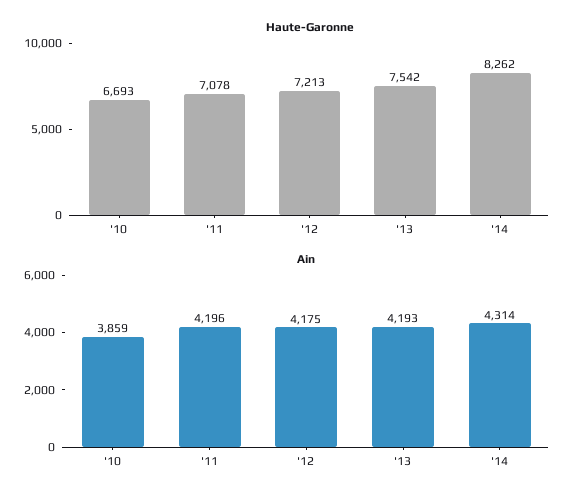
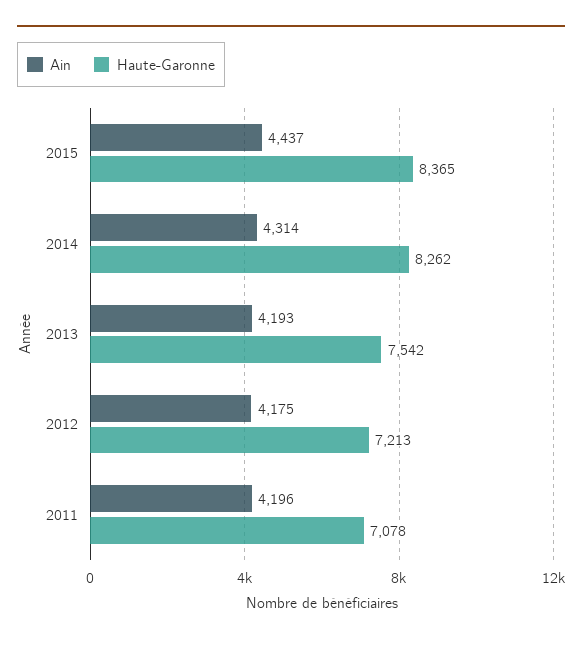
Haute-Garonne, '10: 6693 -> none
Ain, '10: 3859 -> none
Ain, 2015: none -> 4437
Haute-Garonne, 2015: none -> 8365

